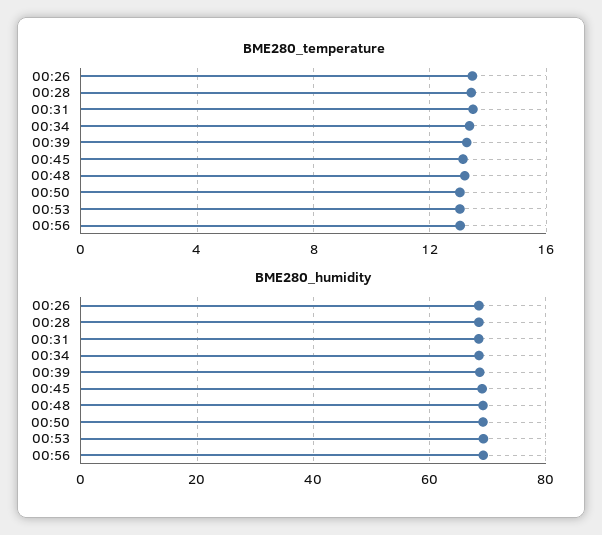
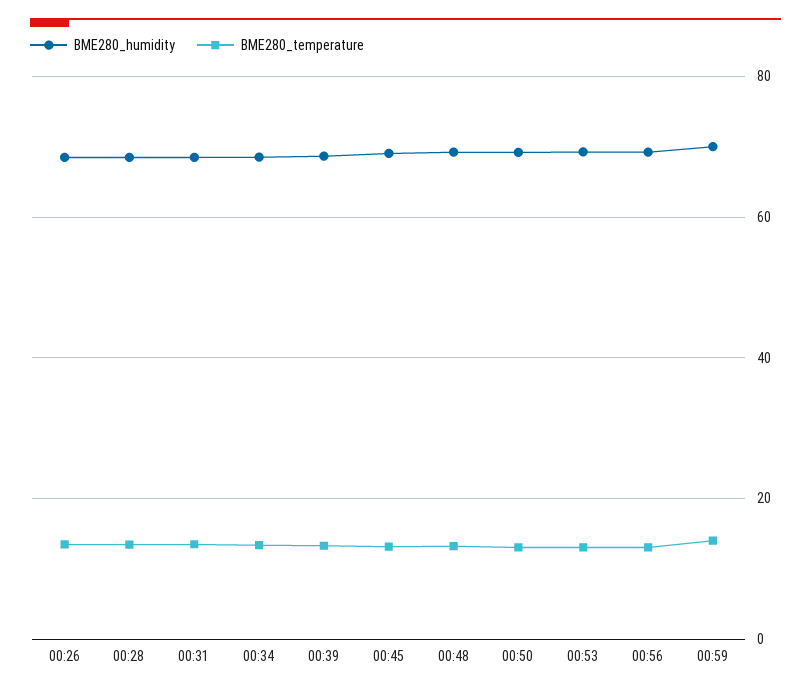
BME280_humidity, 00:59: none -> 70
BME280_temperature, 00:59: none -> 14

